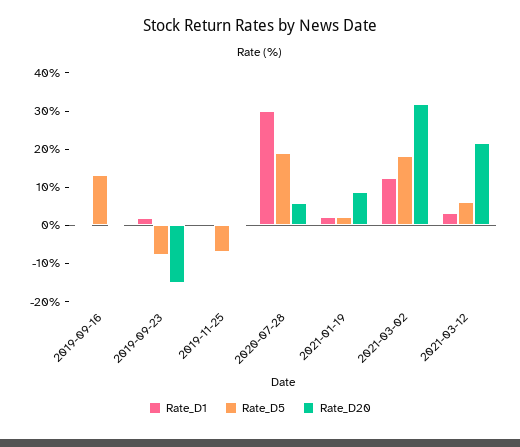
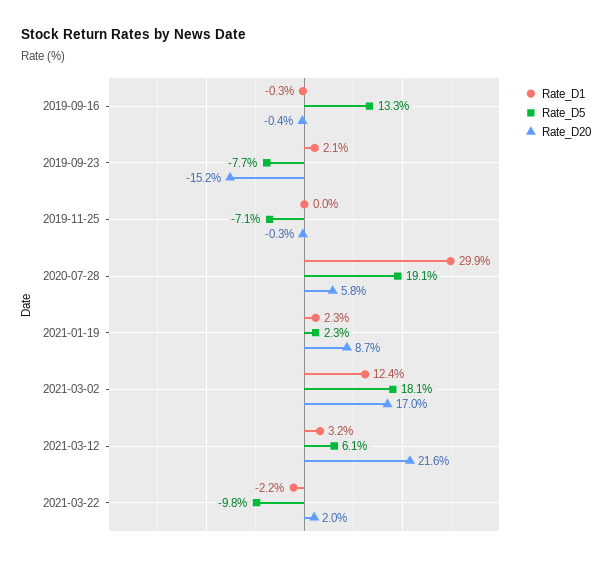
Rate_D20, 2021-03-02: 32.5 -> 17
Rate_D1, 2021-03-22: none -> -2.2
Rate_D5, 2021-03-22: none -> -9.8
Rate_D20, 2021-03-22: none -> 2

